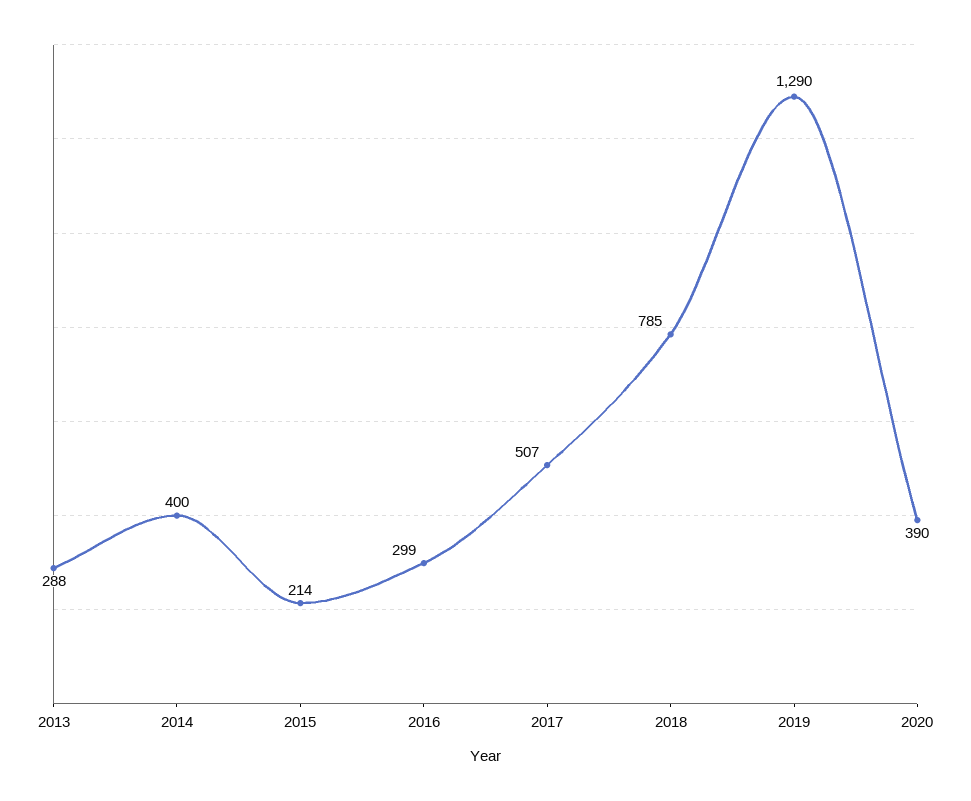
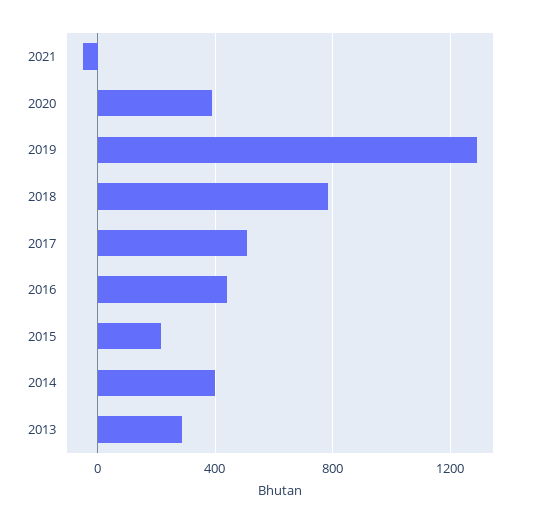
2016: 299 -> 450
2021: none -> -50

